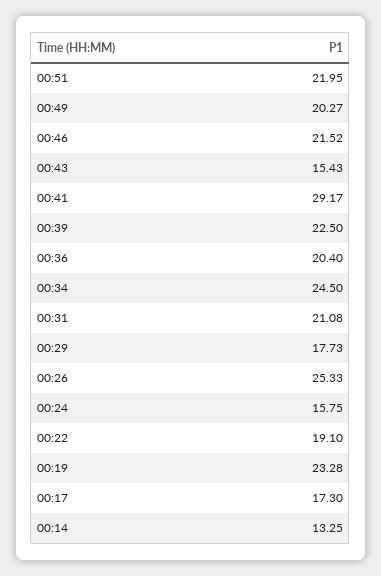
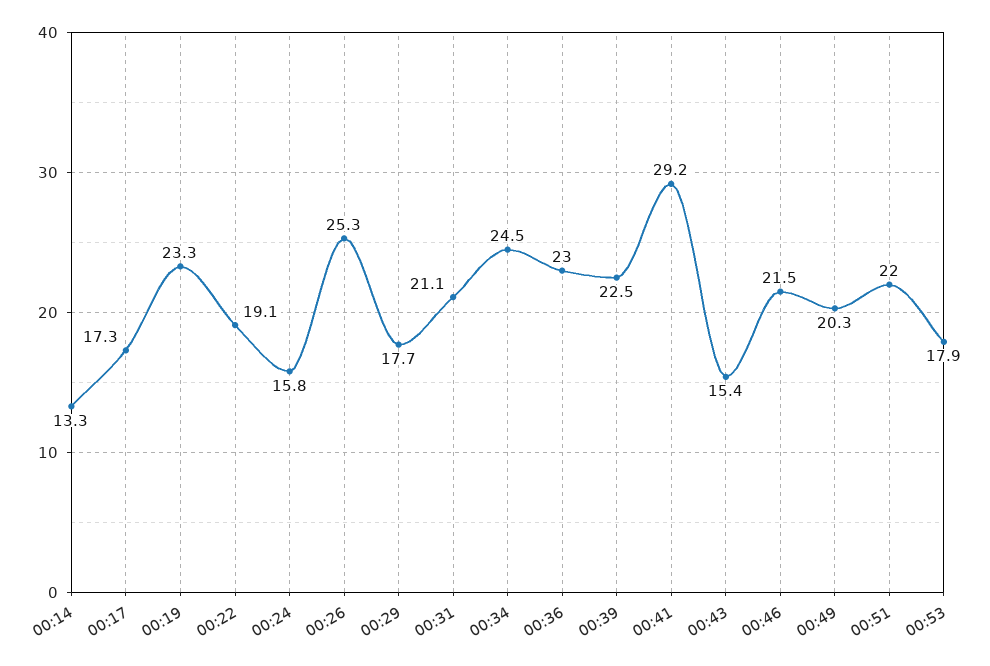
00:36: 20.4 -> 23
00:53: none -> 17.9

